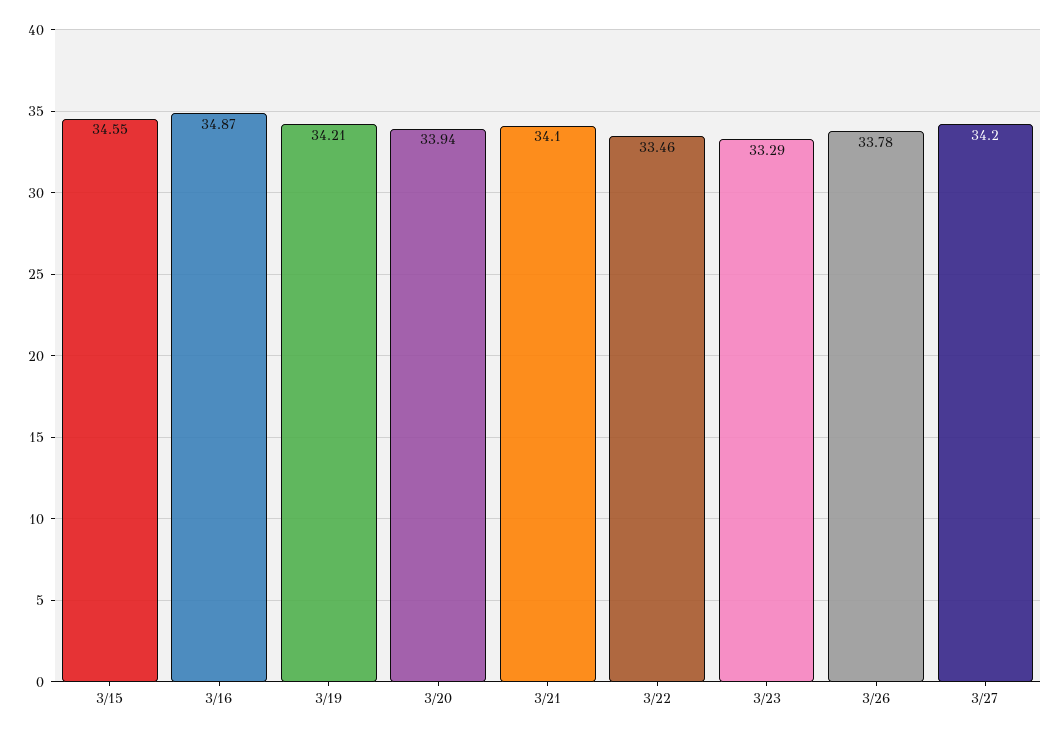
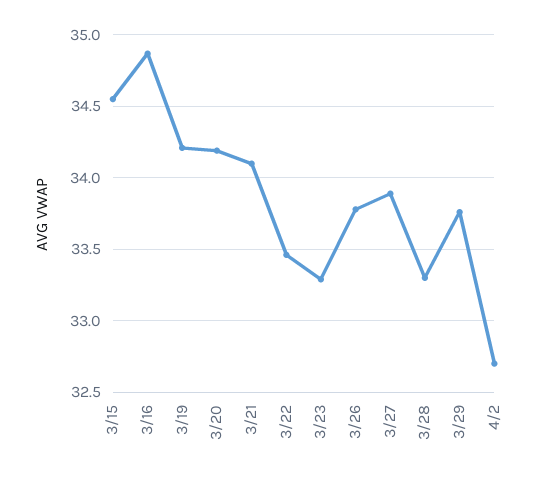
3/20: 33.94 -> 34.2
3/27: 34.2 -> 33.9
3/28: none -> 33.3
3/29: none -> 33.75
4/2: none -> 32.7

